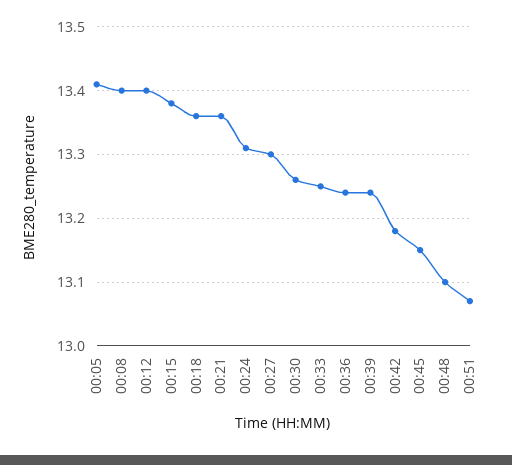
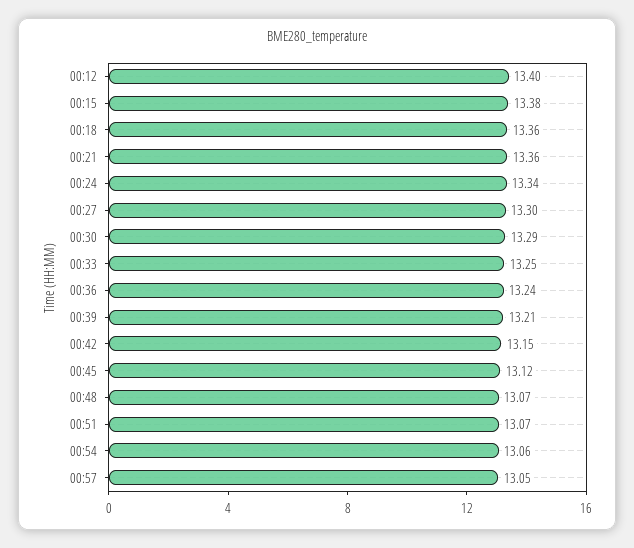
00:05: 13.41 -> none
00:08: 13.4 -> none
00:24: 13.31 -> 13.34
00:30: 13.26 -> 13.29
00:39: 13.24 -> 13.21
00:42: 13.18 -> 13.15
00:45: 13.15 -> 13.12
00:48: 13.1 -> 13.07
00:54: none -> 13.06
00:57: none -> 13.05

